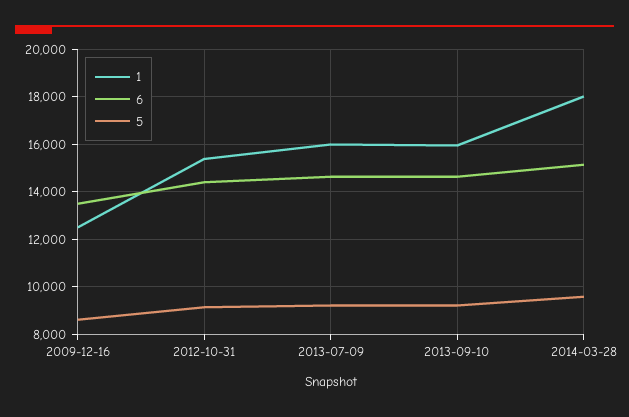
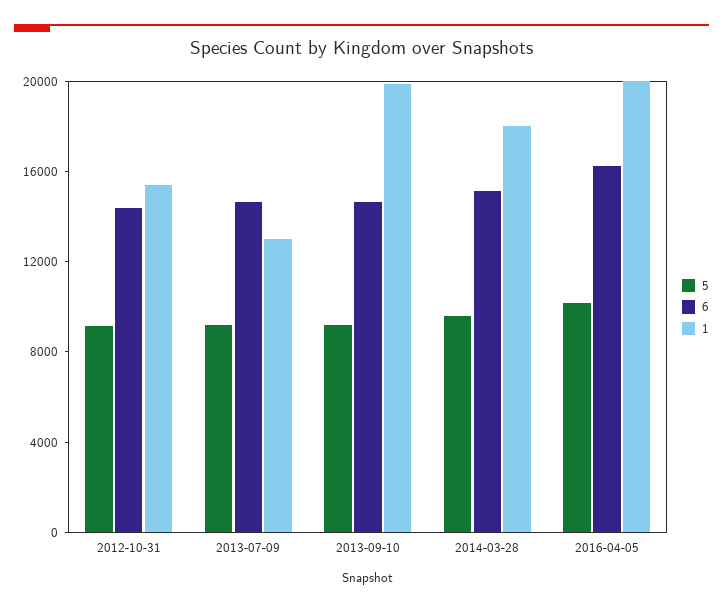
1, 2009-12-16: 12500 -> none
6, 2009-12-16: 13500 -> none
5, 2009-12-16: 8500 -> none
1, 2013-07-09: 16000 -> 13000
1, 2013-09-10: 16000 -> 20000
5, 2016-04-05: none -> 10000
6, 2016-04-05: none -> 16000
1, 2016-04-05: none -> 20000

